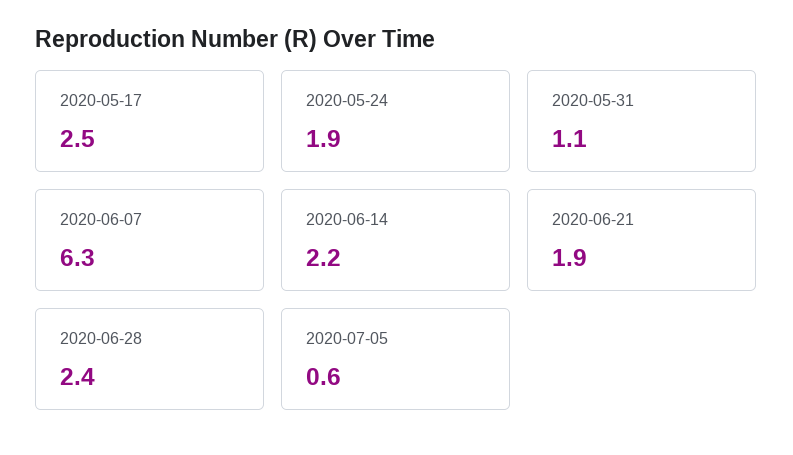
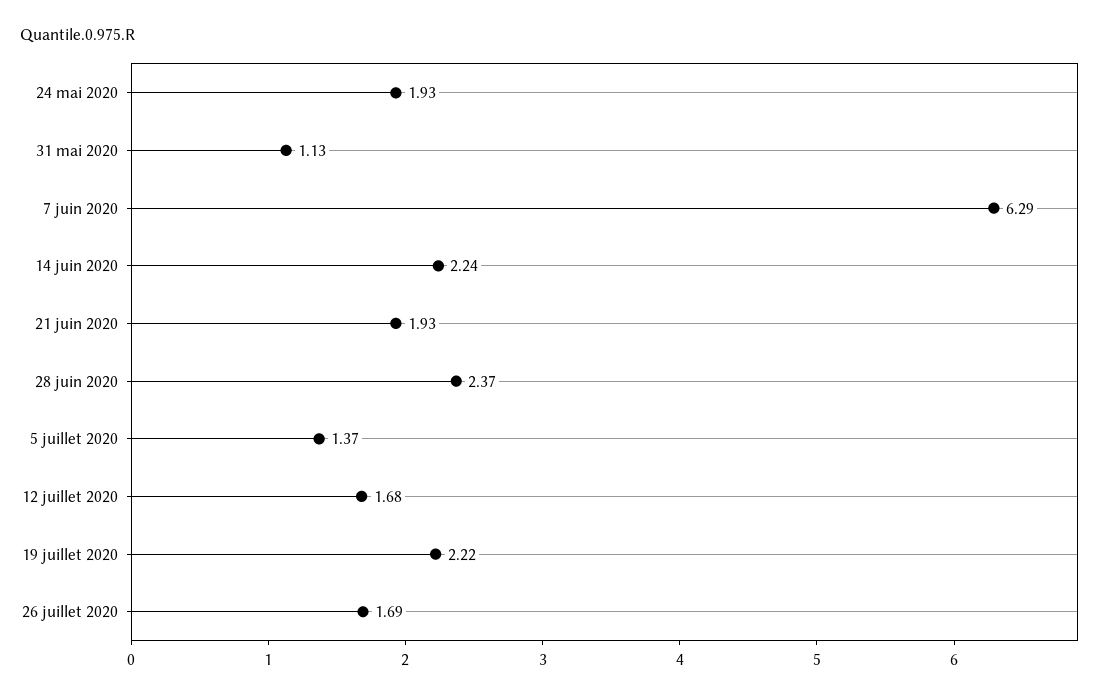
2020-05-17: 2.5 -> none
2020-07-05: 0.6 -> 1.37
12 juillet 2020: none -> 1.68
19 juillet 2020: none -> 2.22
26 juillet 2020: none -> 1.69

